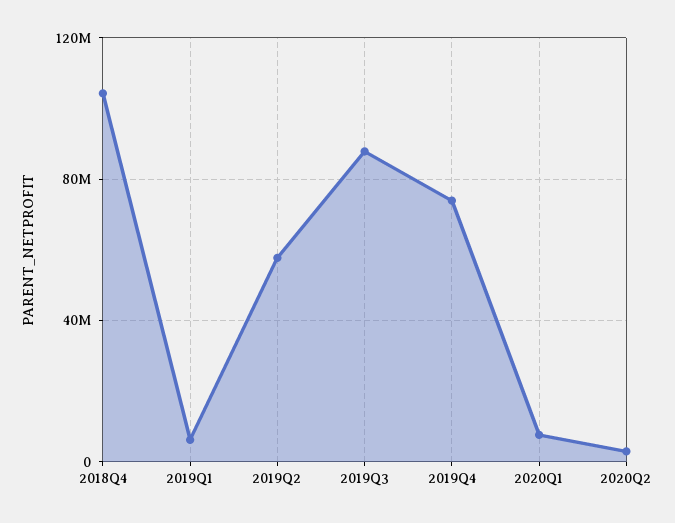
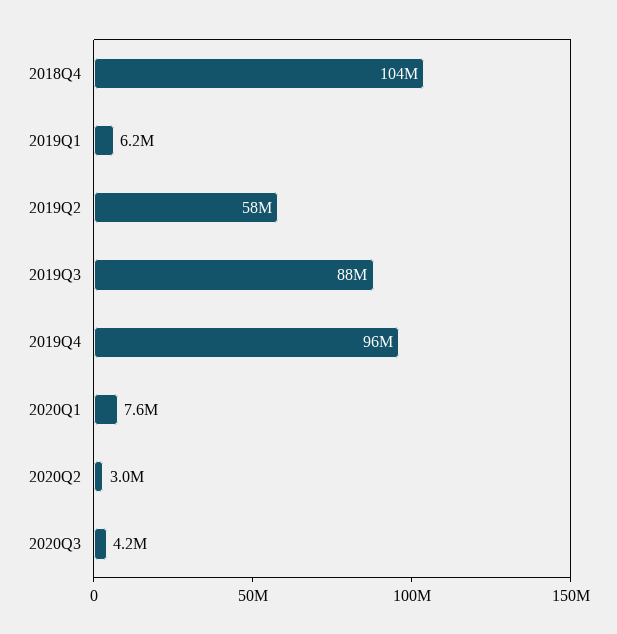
2019Q4: 75000000 -> 96000000
2020Q3: none -> 4200000

